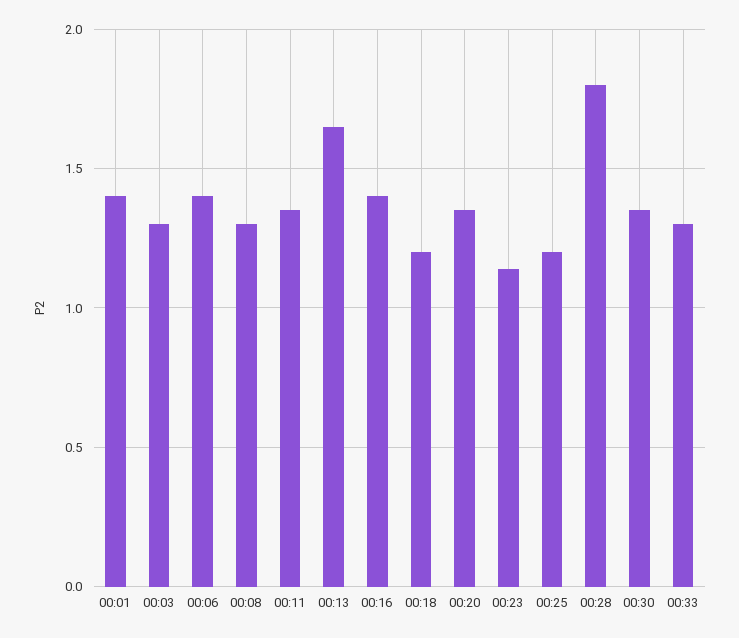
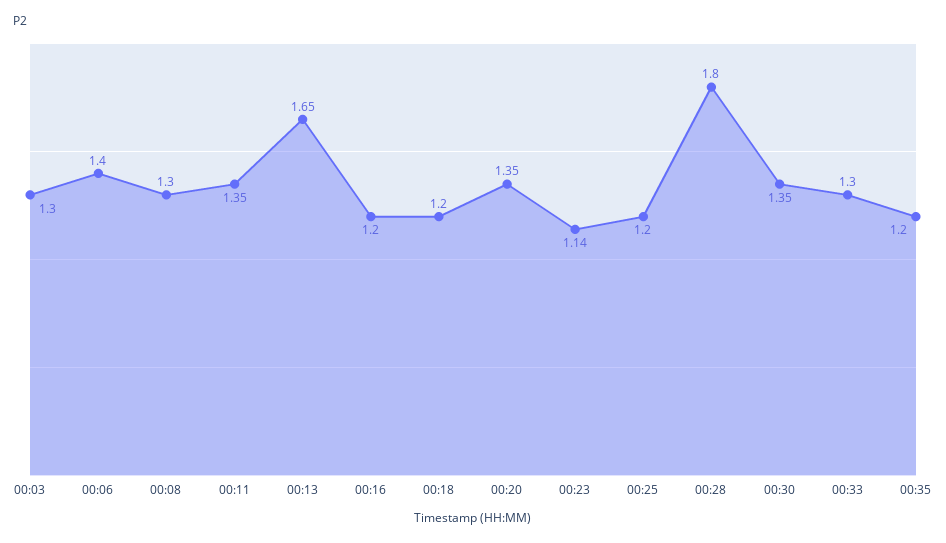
00:01: 1.4 -> none
00:16: 1.4 -> 1.2
00:35: none -> 1.2

